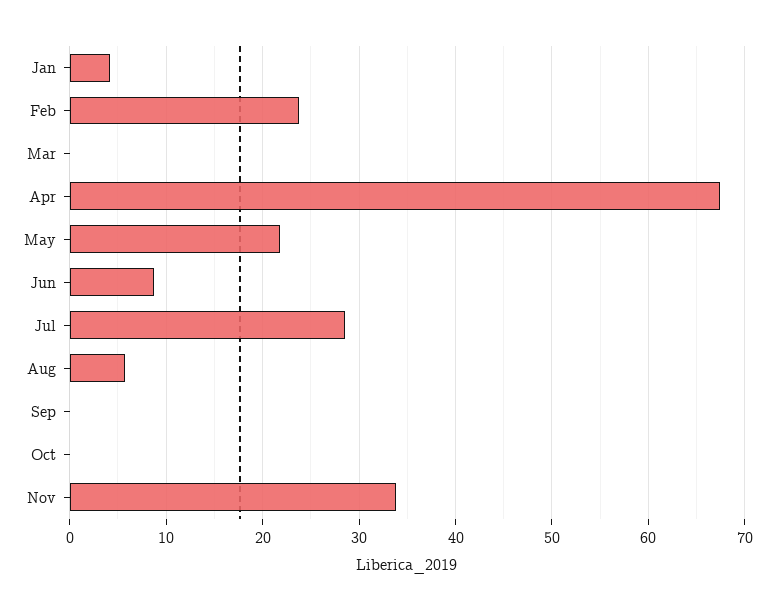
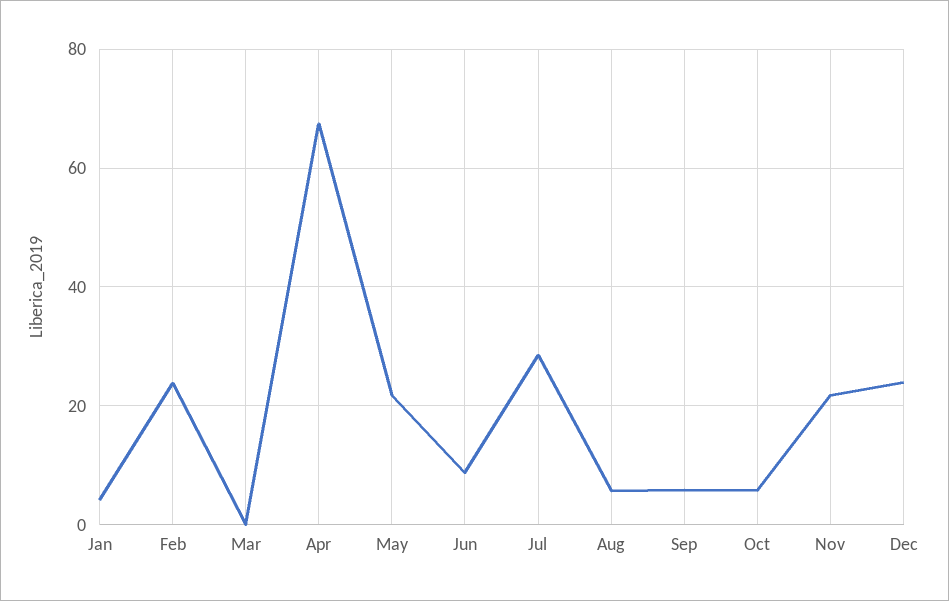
Sep: 0 -> 6
Oct: 0 -> 6
Nov: 34 -> 22
Dec: none -> 24

